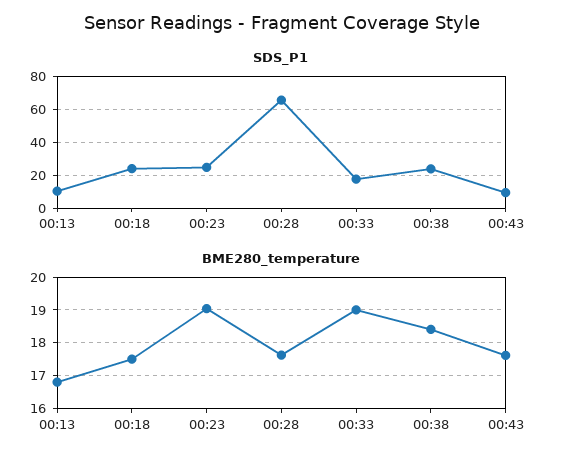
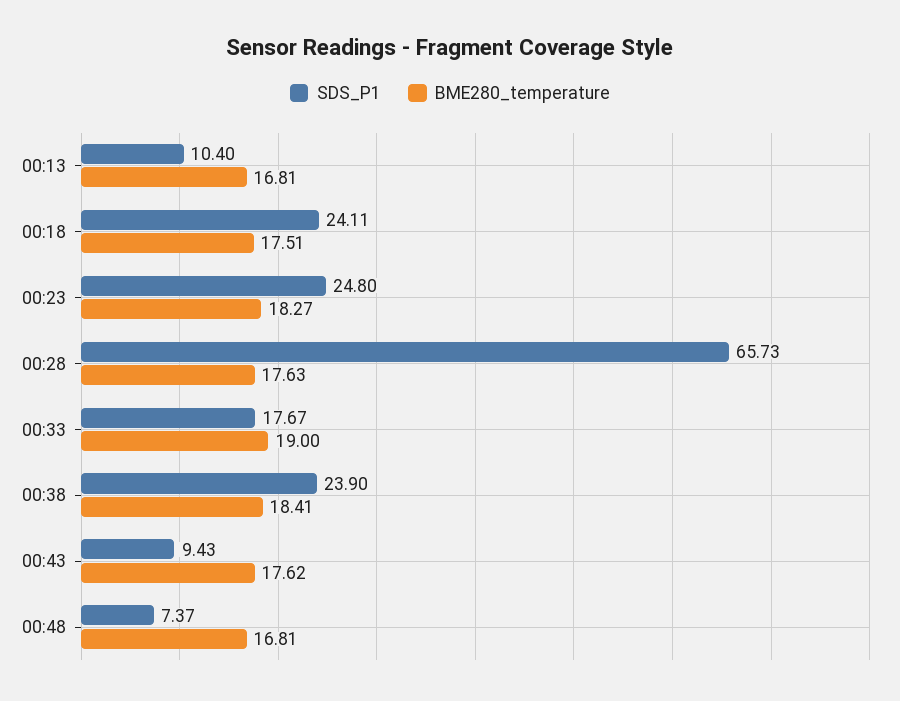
BME280_temperature, 00:23: 19 -> 18.27
SDS_P1, 00:48: none -> 7.37
BME280_temperature, 00:48: none -> 16.81

